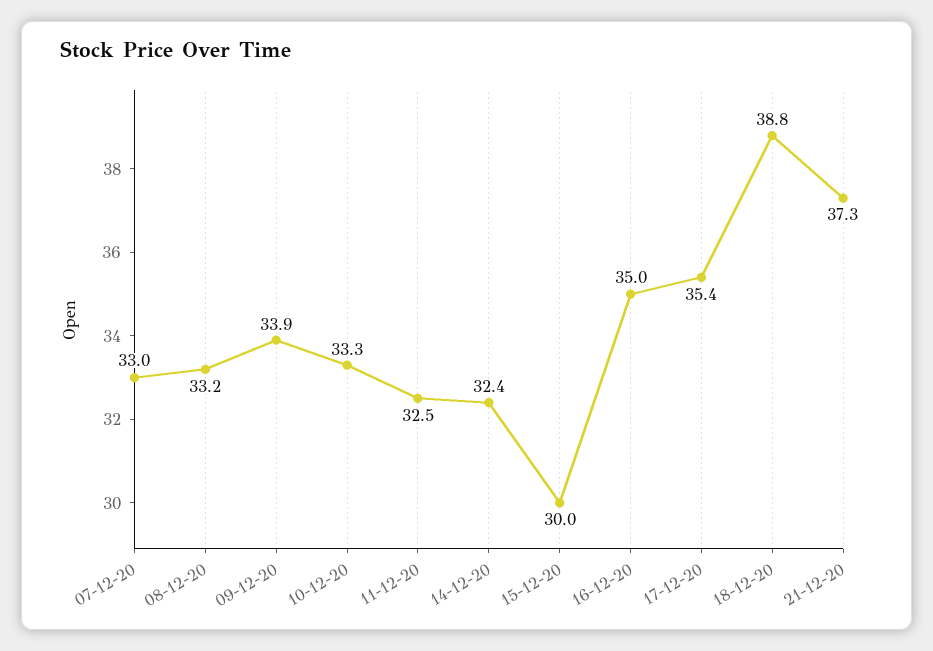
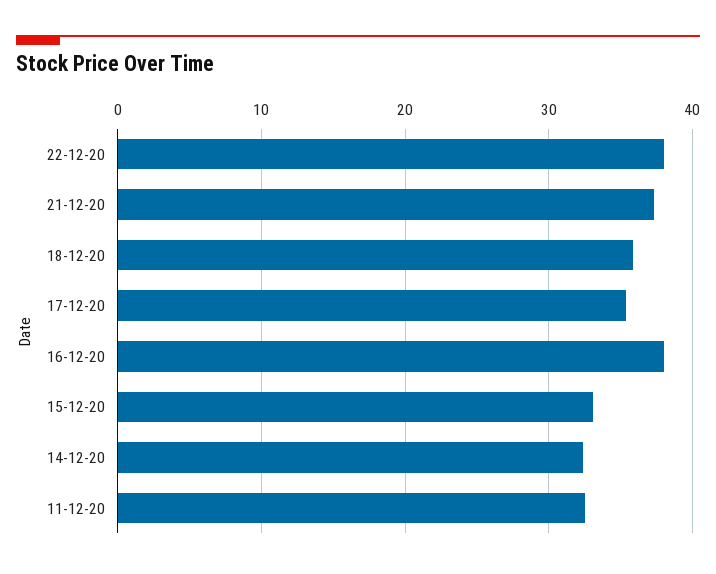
07-12-20: 33 -> none
08-12-20: 33.2 -> none
09-12-20: 33.9 -> none
10-12-20: 33.3 -> none
15-12-20: 30 -> 33
16-12-20: 35 -> 38
18-12-20: 38.8 -> 36
22-12-20: none -> 38

